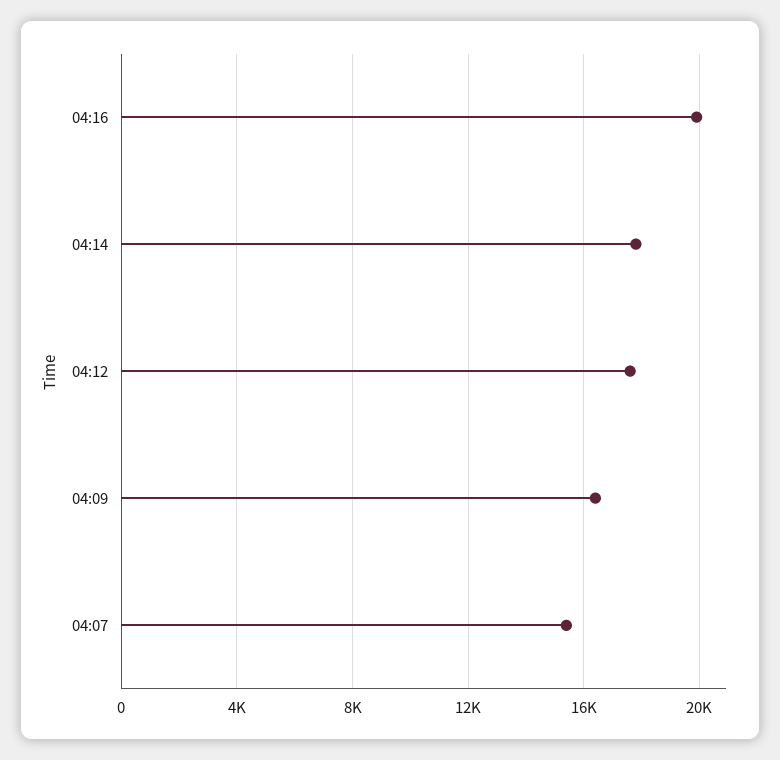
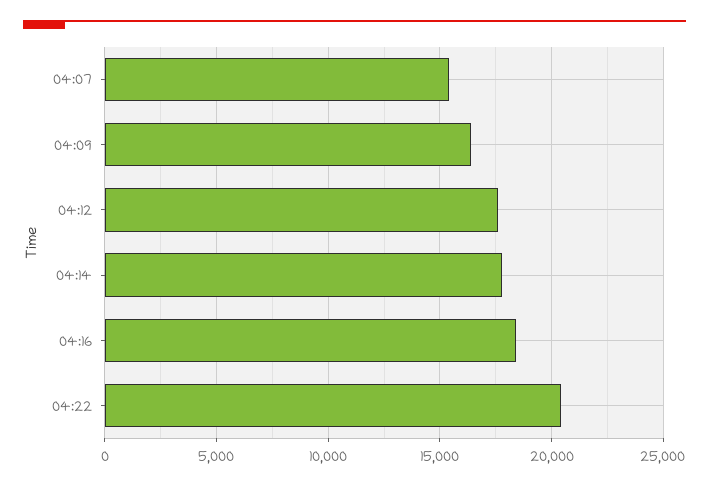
04:16: 20000 -> 18500
04:22: none -> 20500

